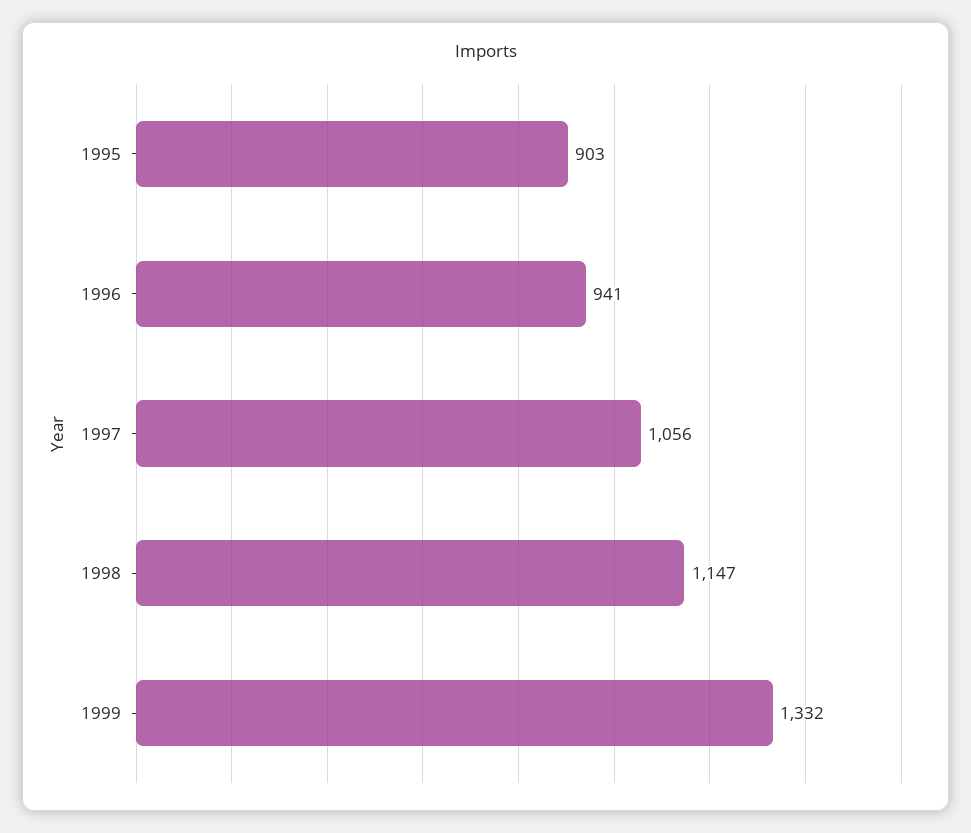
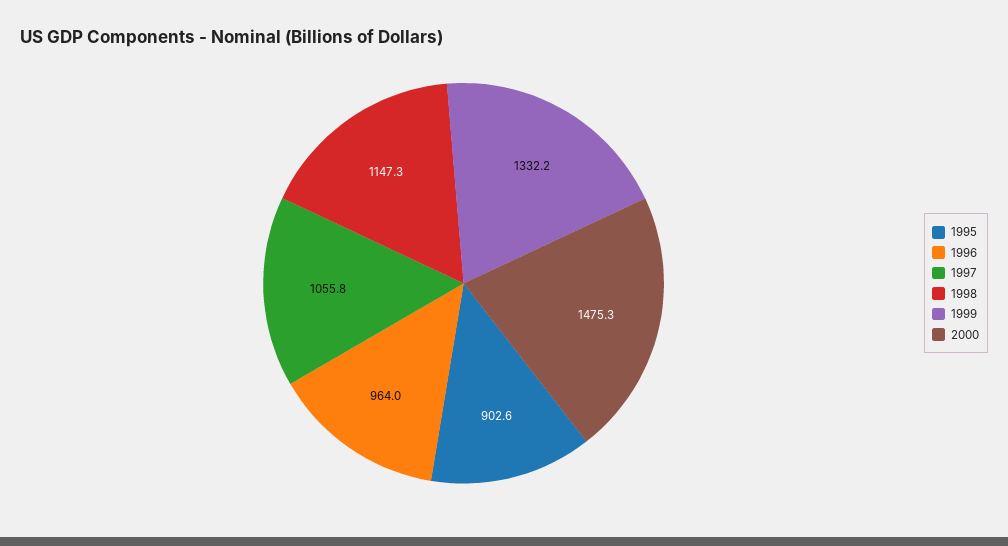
1996: 941 -> 964
2000: none -> 1475.3

